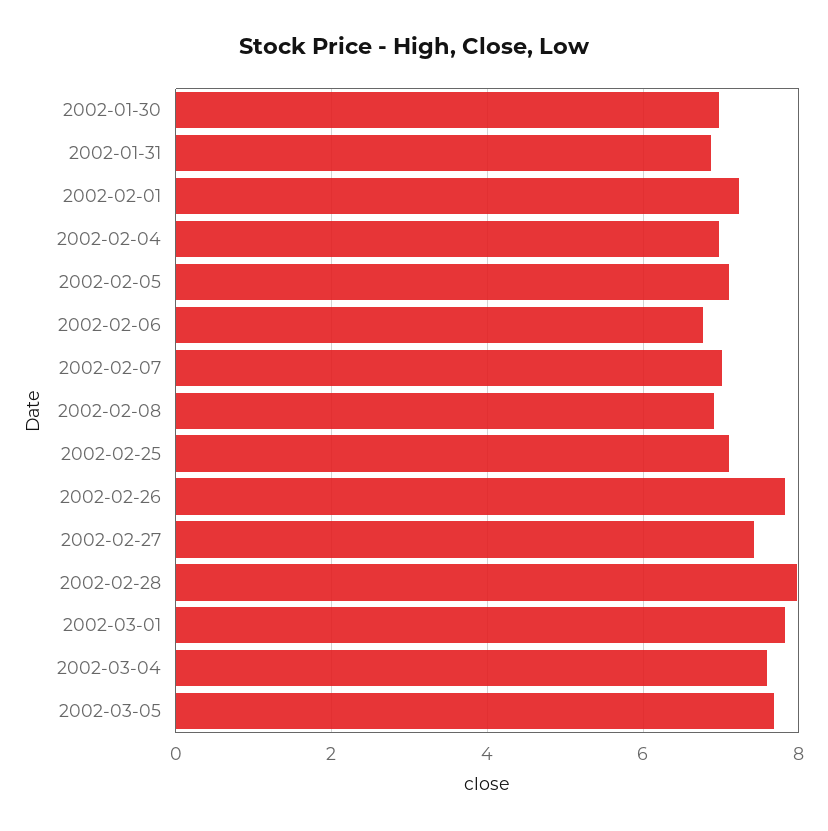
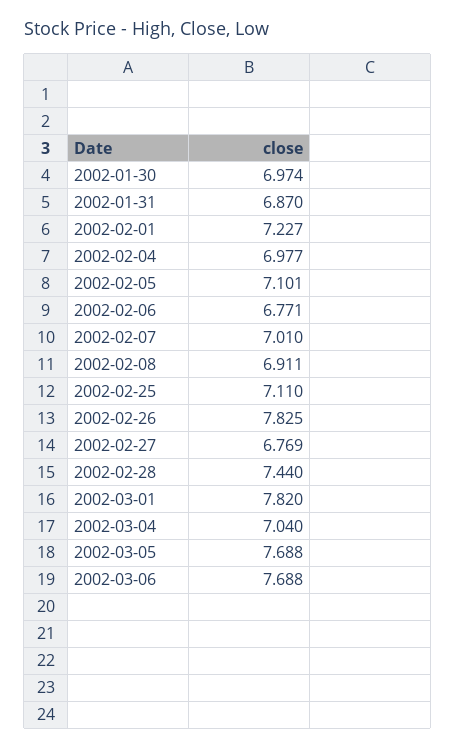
2002-02-27: 7.4 -> 6.769
2002-02-28: 8 -> 7.44
2002-03-04: 7.6 -> 7.04
2002-03-06: none -> 7.688

